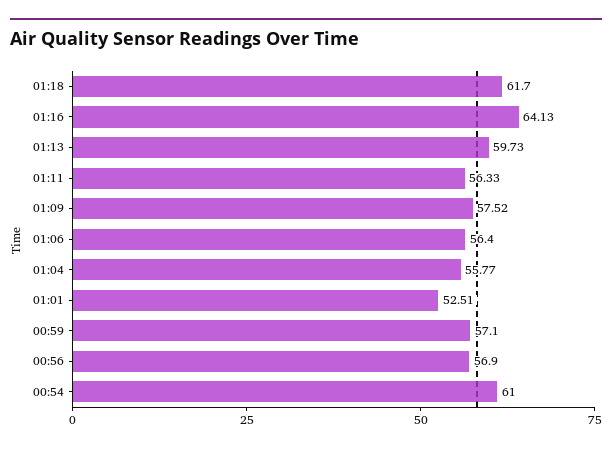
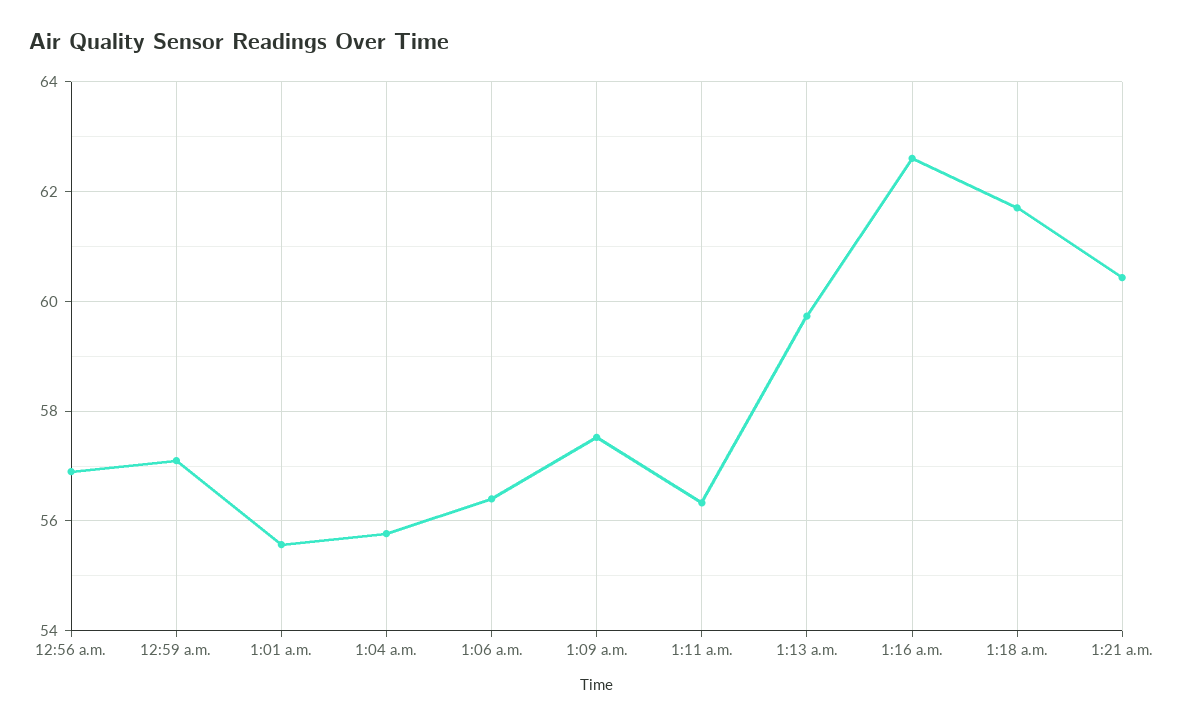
01:16: 64.13 -> 62.6
01:01: 52.51 -> 55.6
00:54: 61 -> none
1:21 a.m.: none -> 60.4

